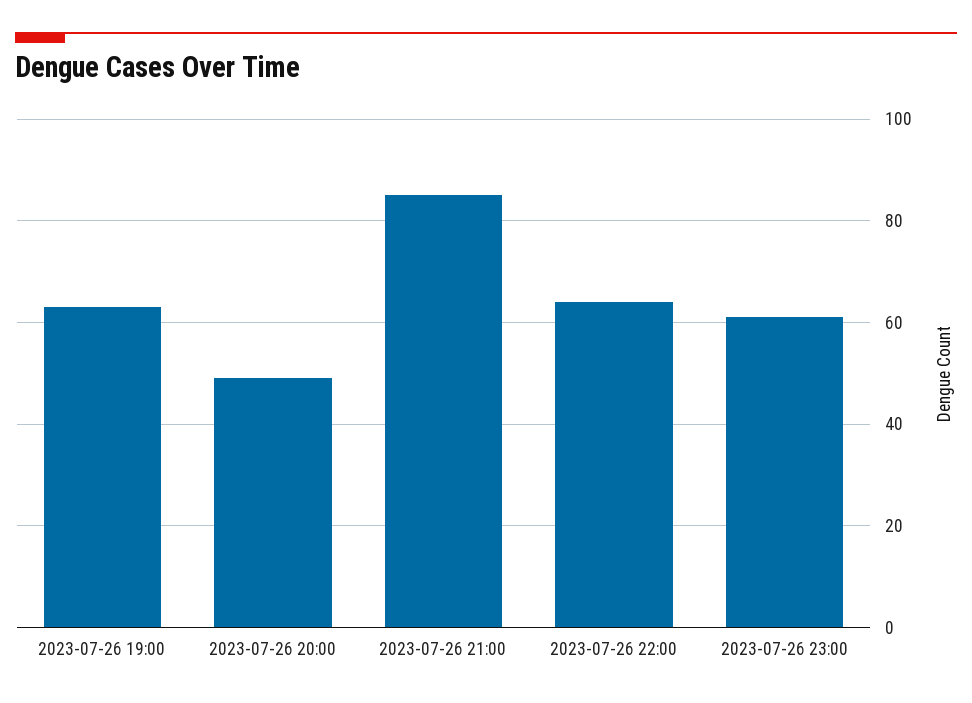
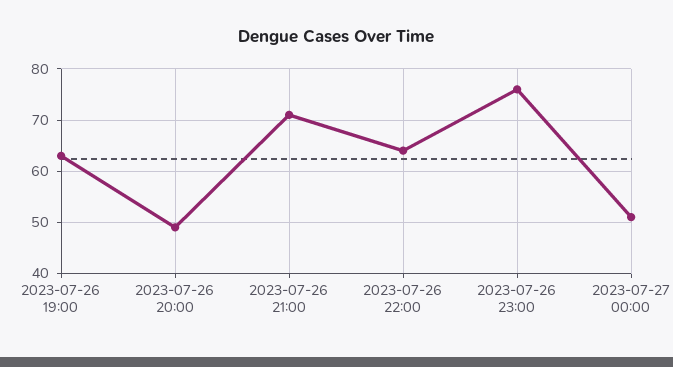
2023-07-26 21:00: 85 -> 70
2023-07-26 23:00: 60 -> 75
2023-07-27 00:00: none -> 50

